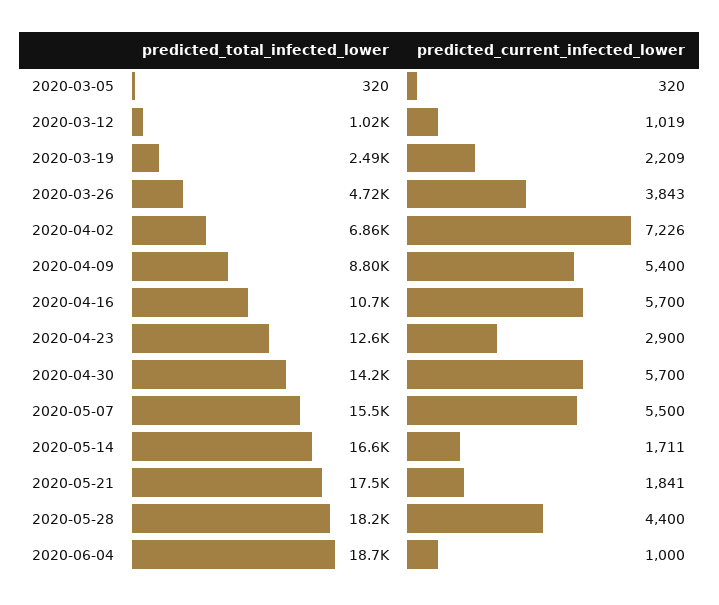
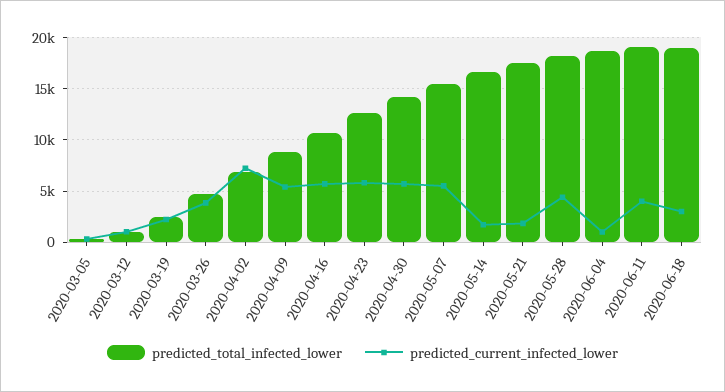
predicted_current_infected_lower, 2020-04-23: 2900 -> 6000
predicted_total_infected_lower, 2020-06-11: none -> 19000
predicted_current_infected_lower, 2020-06-11: none -> 4000
predicted_total_infected_lower, 2020-06-18: none -> 19000
predicted_current_infected_lower, 2020-06-18: none -> 3000

